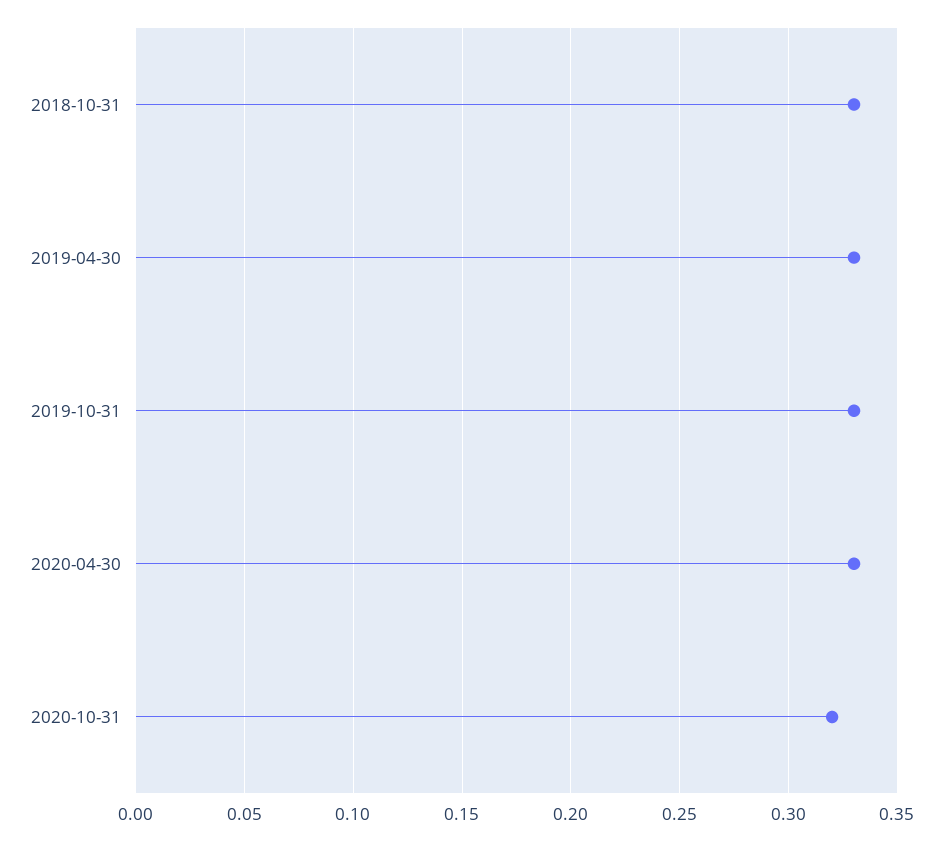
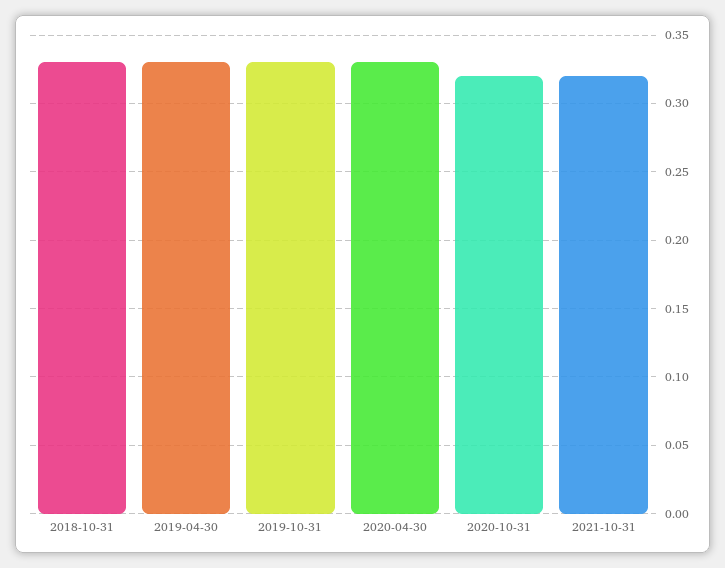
2021-10-31: none -> 0.32

